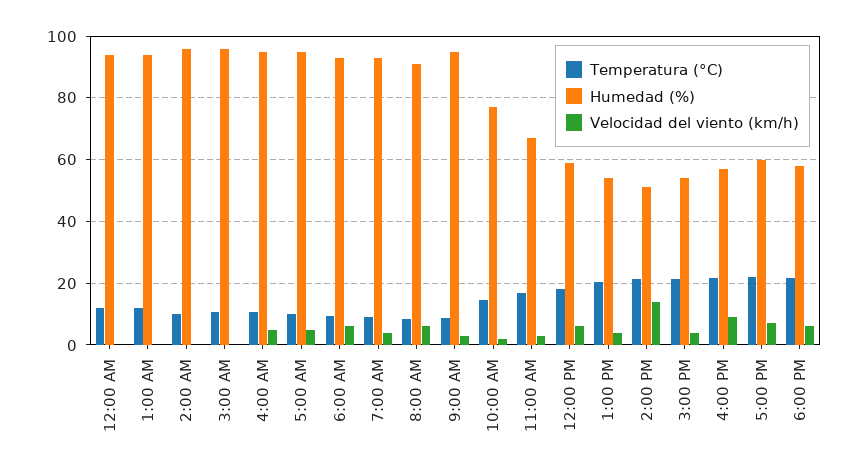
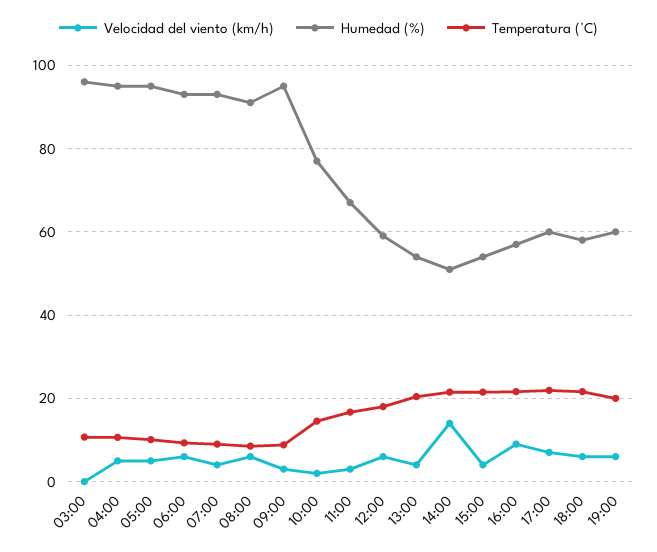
Temperatura (°C), 12:00 AM: 12 -> none
Humedad (%), 12:00 AM: 94 -> none
Velocidad del viento (km/h), 12:00 AM: 0 -> none
Temperatura (°C), 1:00 AM: 12 -> none
Humedad (%), 1:00 AM: 94 -> none
Velocidad del viento (km/h), 1:00 AM: 0 -> none
Temperatura (°C), 2:00 AM: 10 -> none
Humedad (%), 2:00 AM: 96 -> none
Velocidad del viento (km/h), 2:00 AM: 0 -> none
Velocidad del viento (km/h), 19:00: none -> 6
Humedad (%), 19:00: none -> 60
Temperatura (°C), 19:00: none -> 20

